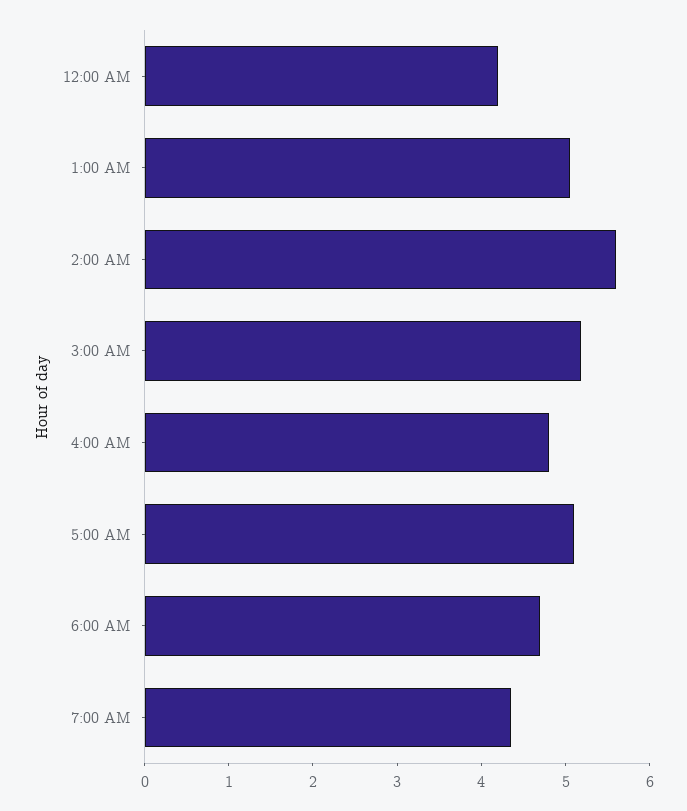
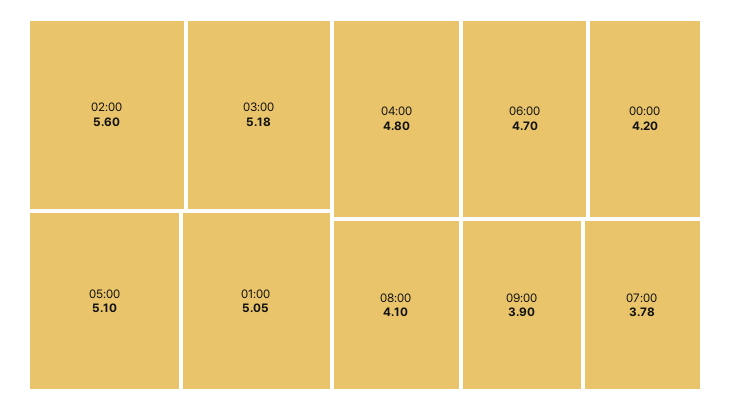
7:00 AM: 4.4 -> 3.78
08:00: none -> 4.1
09:00: none -> 3.9

